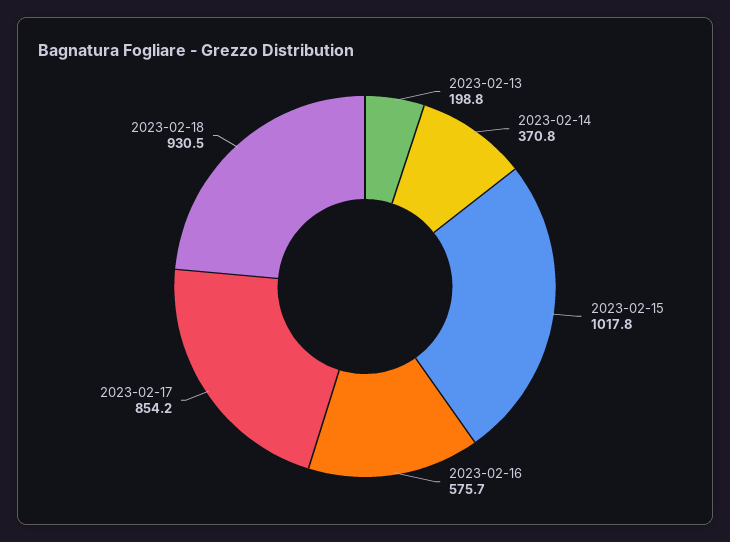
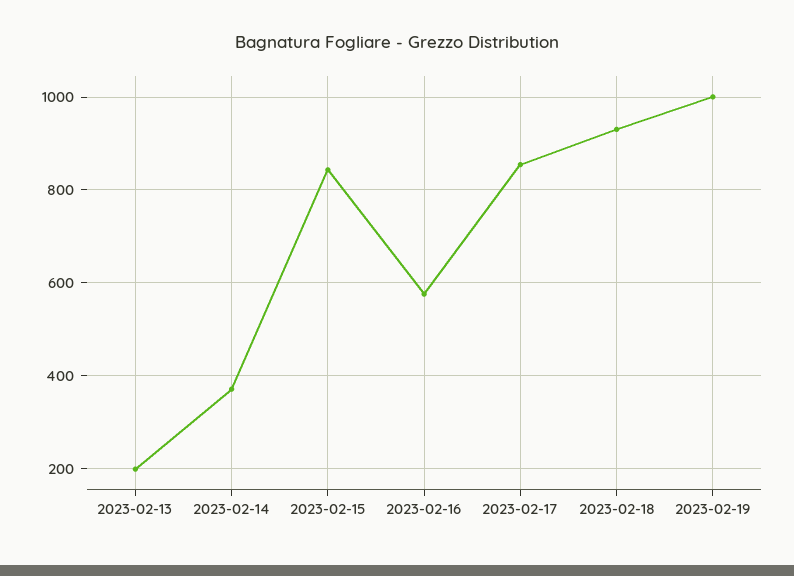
2023-02-15: 1017.8 -> 840
2023-02-19: none -> 1000

